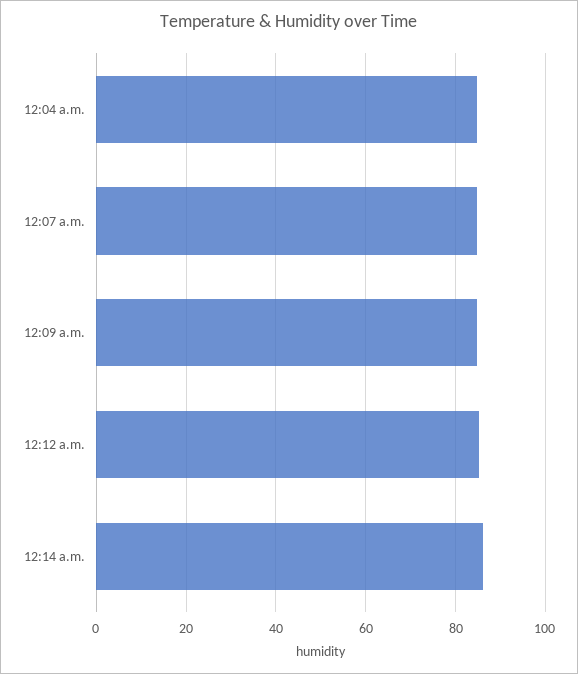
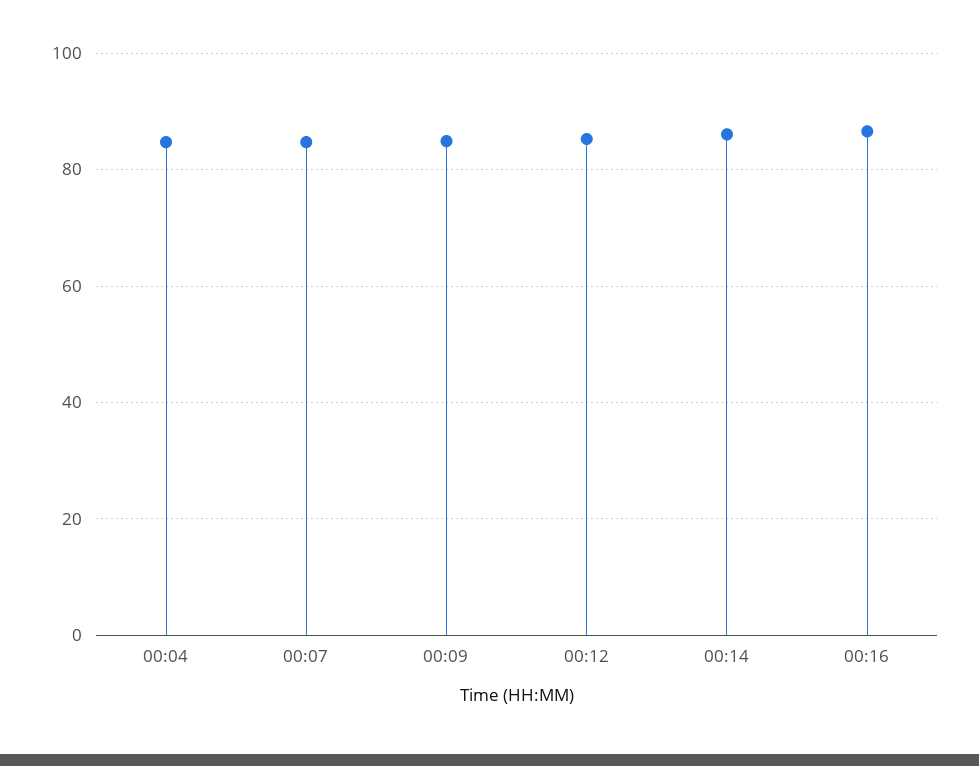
00:16: none -> 86

